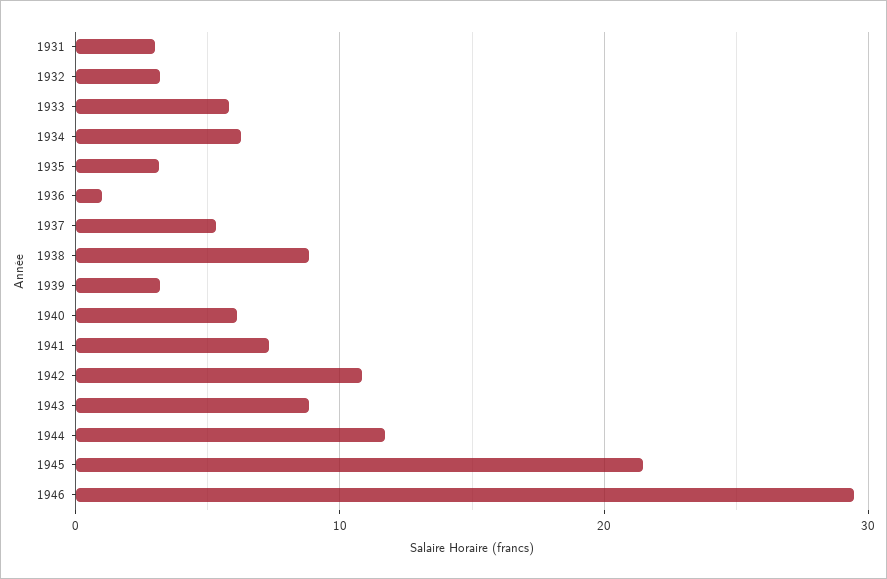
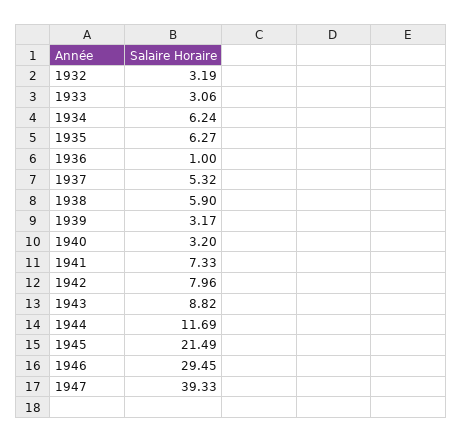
1931: 3 -> none
1933: 6 -> 3.06
1935: 3 -> 6.27
1938: 9 -> 5.9
1940: 6 -> 3.2
1942: 11 -> 7.96
1947: none -> 39.33

